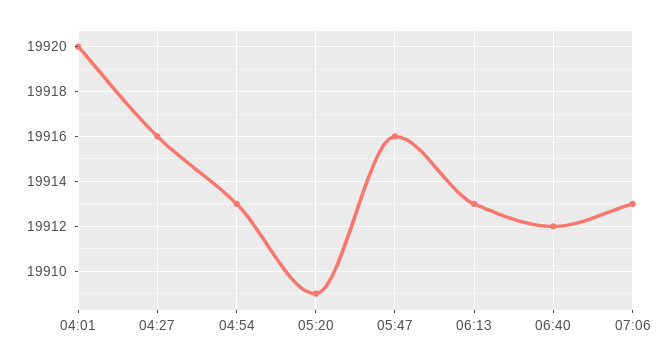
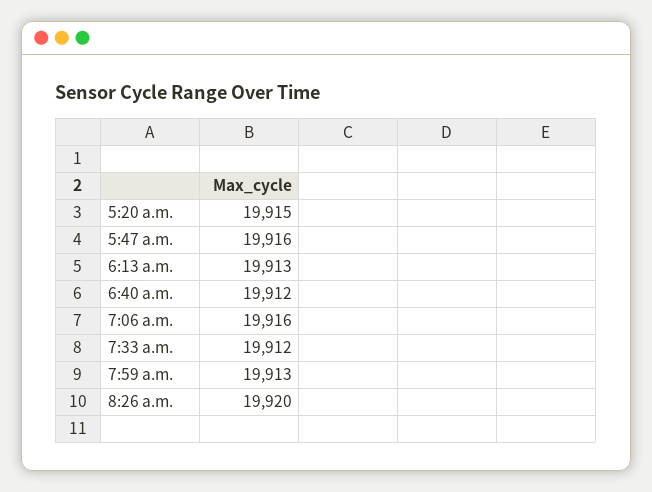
04:01: 19920 -> none
04:27: 19916 -> none
04:54: 19913 -> none
05:20: 19909 -> 19915
07:06: 19913 -> 19916
7:33 a.m.: none -> 19912
7:59 a.m.: none -> 19913
8:26 a.m.: none -> 19920

